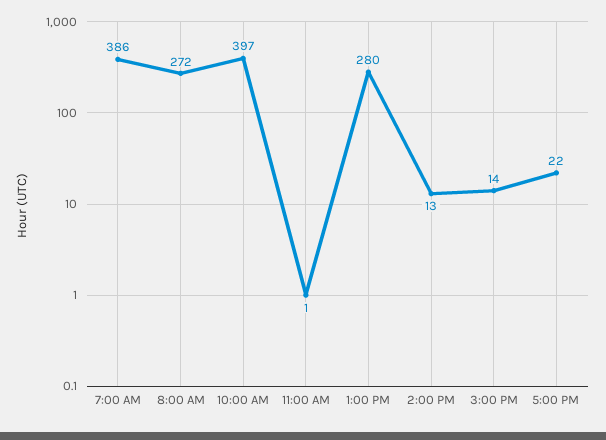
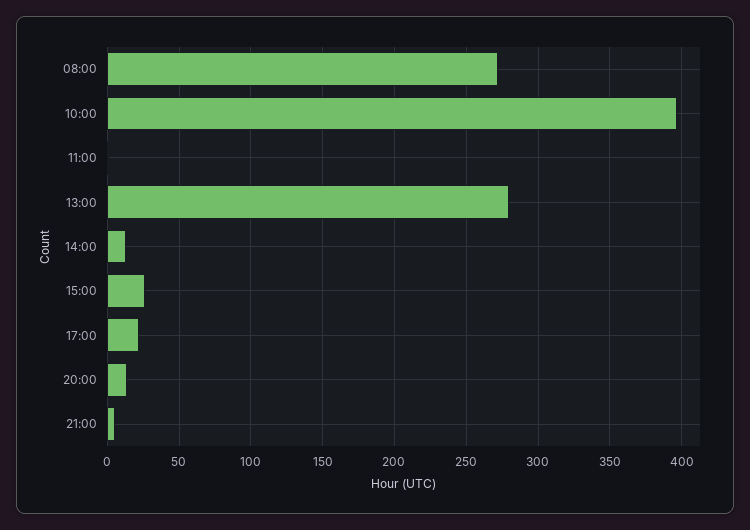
7:00 AM: 386 -> none
3:00 PM: 14 -> 25
20:00: none -> 15
21:00: none -> 5

